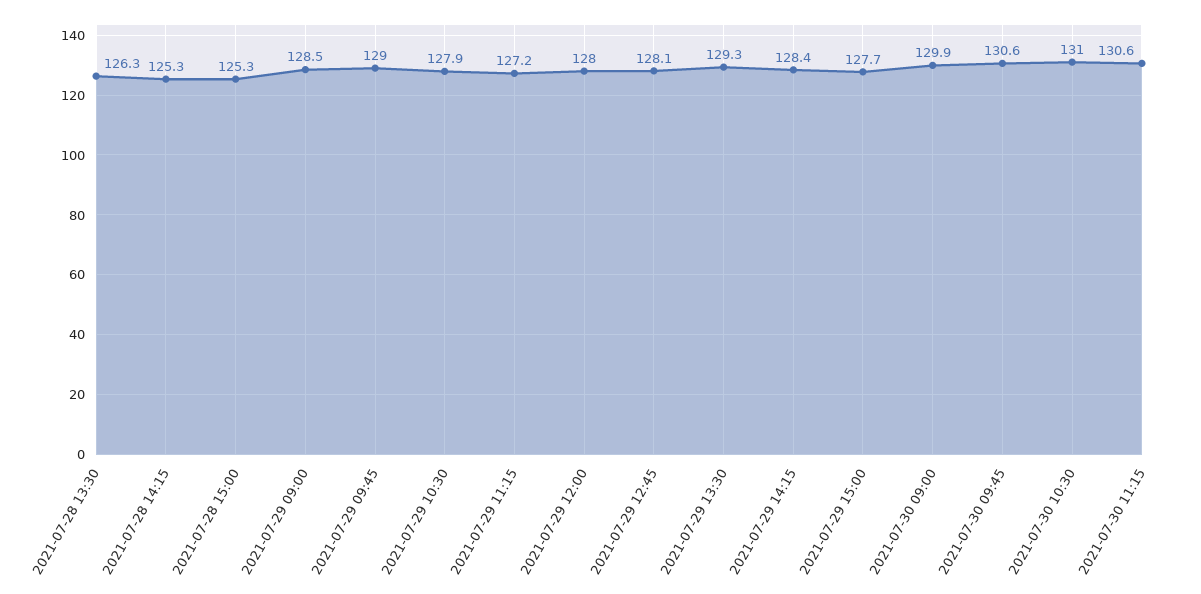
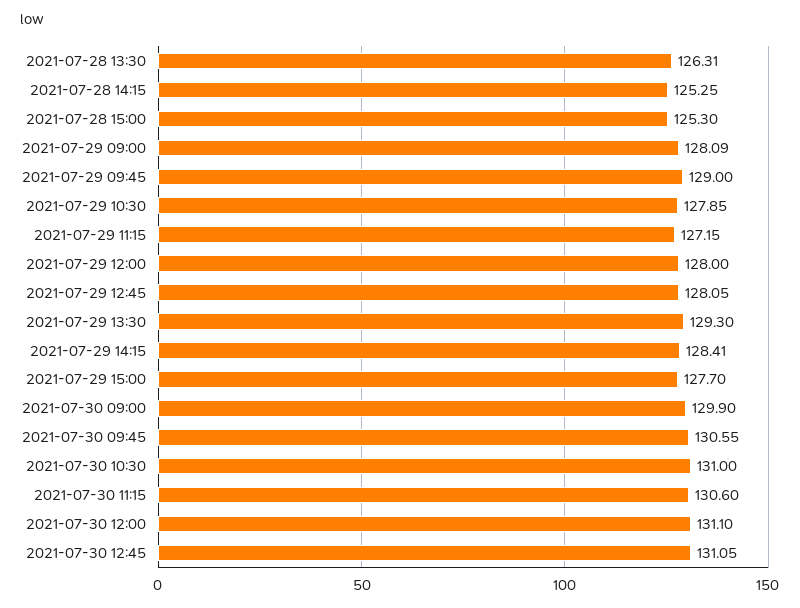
2021-07-29 09:00: 128.5 -> 128.09
2021-07-30 12:00: none -> 131.1
2021-07-30 12:45: none -> 131.05

